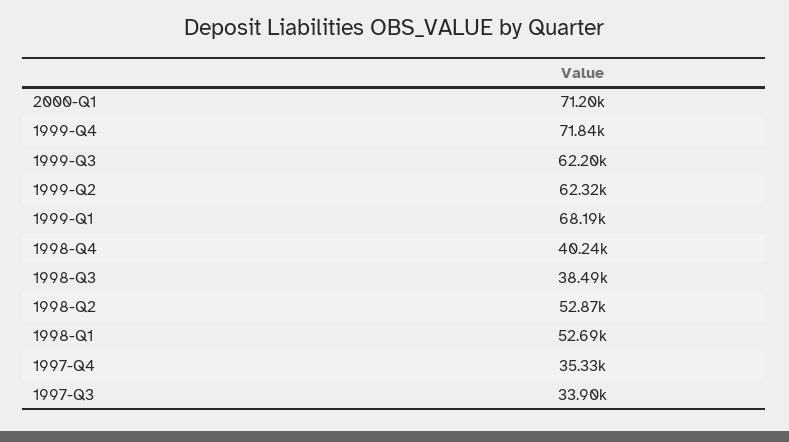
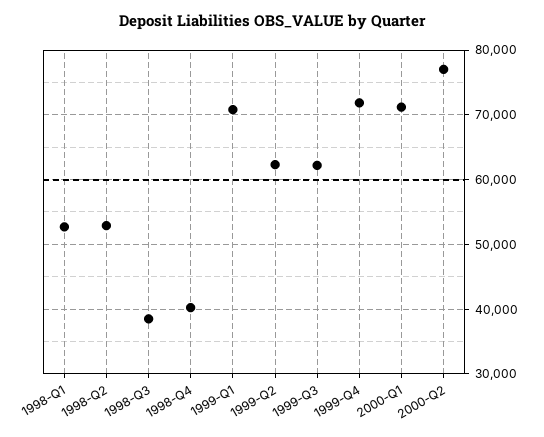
1999-Q1: 68190 -> 71000
1997-Q4: 35330 -> none
1997-Q3: 33900 -> none
2000-Q2: none -> 77000

